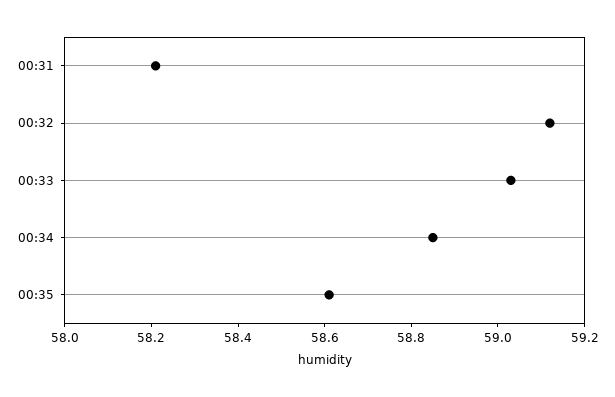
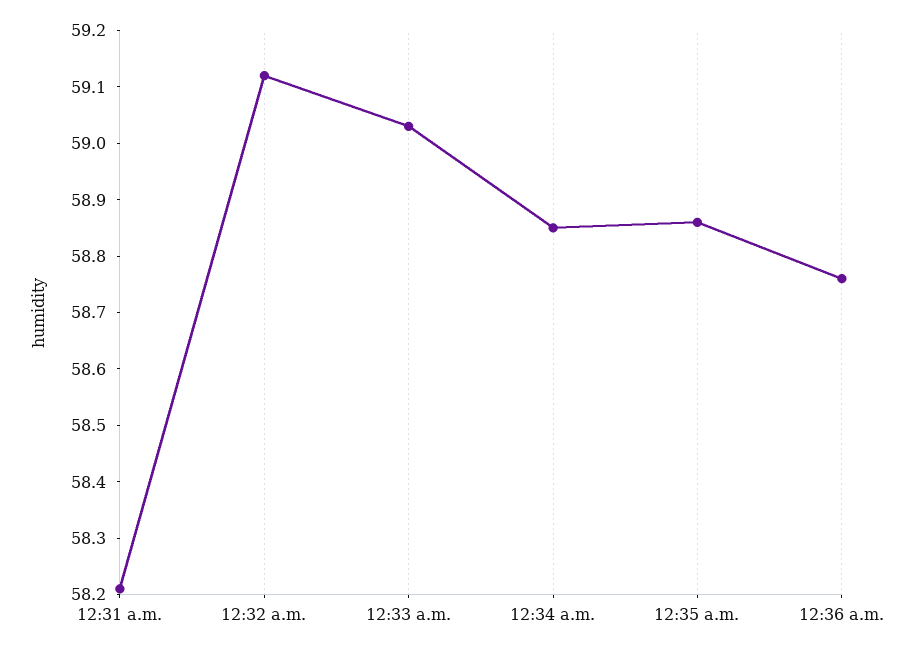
00:35: 58.6 -> 58.85
12:36 a.m.: none -> 58.75

